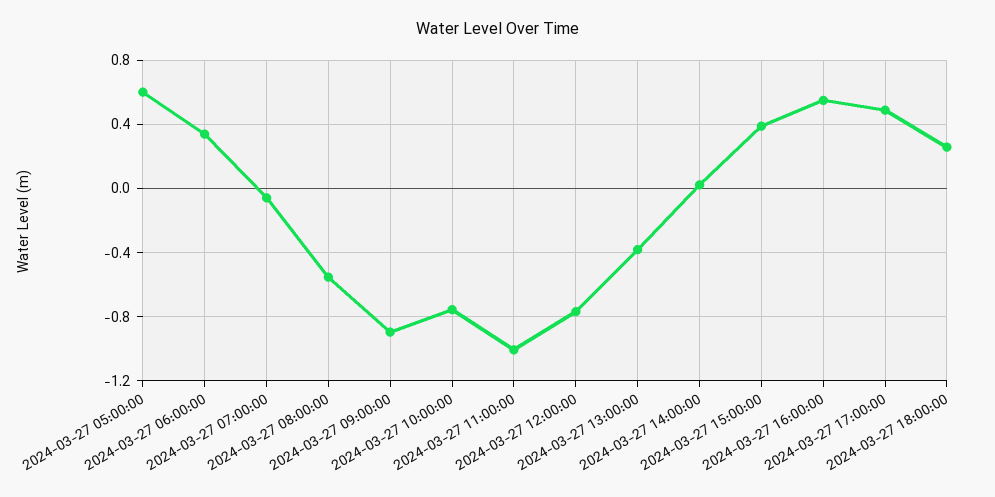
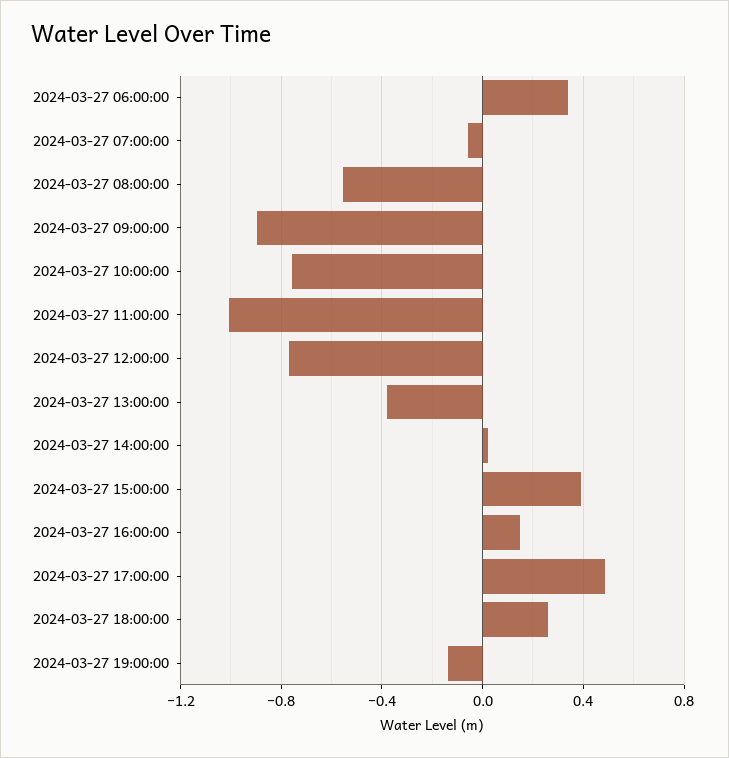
2024-03-27 05:00:00: 0.6 -> none
2024-03-27 16:00:00: 0.55 -> 0.15
2024-03-27 19:00:00: none -> -0.15

